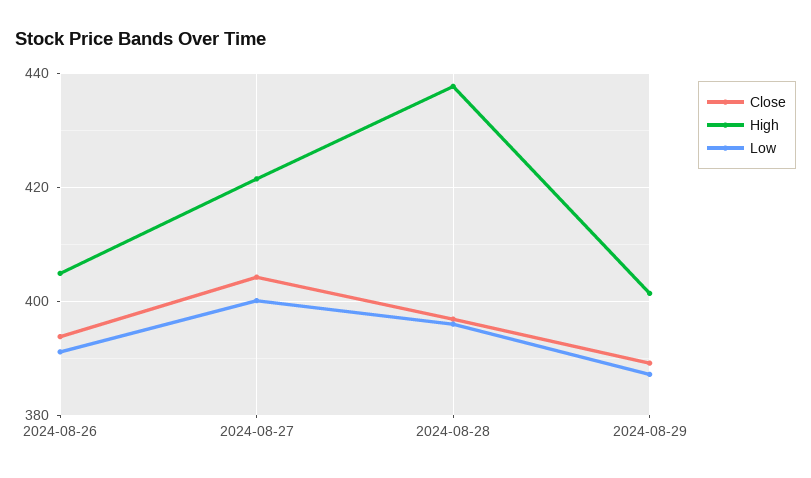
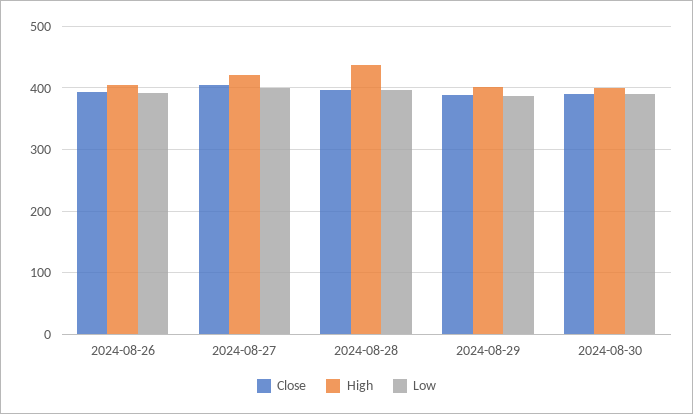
Close, 2024-08-30: none -> 390
High, 2024-08-30: none -> 400
Low, 2024-08-30: none -> 390

